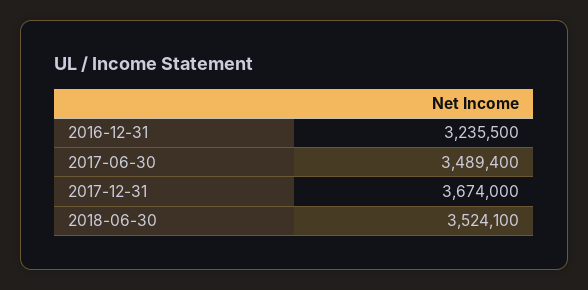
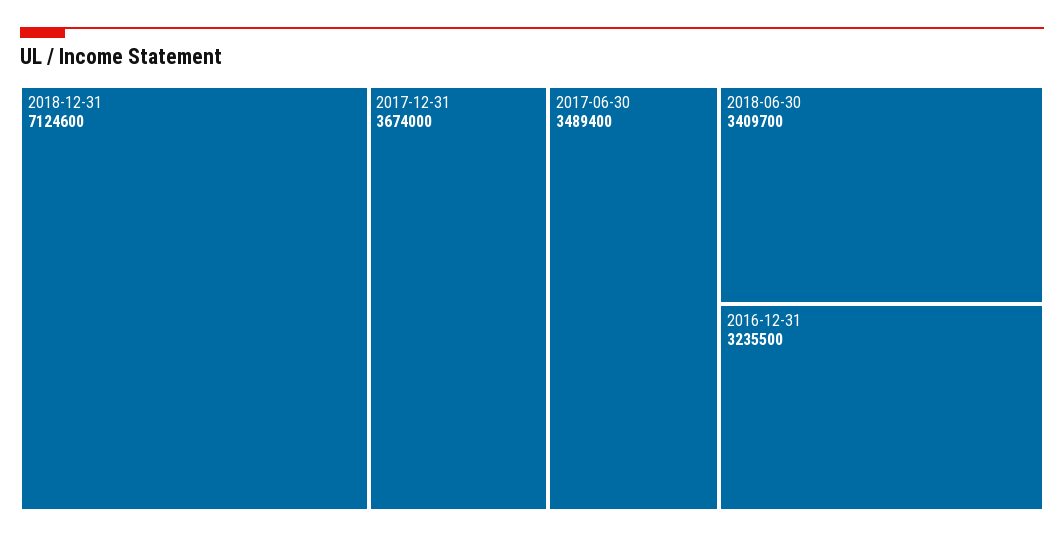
2018-06-30: 3524100 -> 3409700
2018-12-31: none -> 7124600

